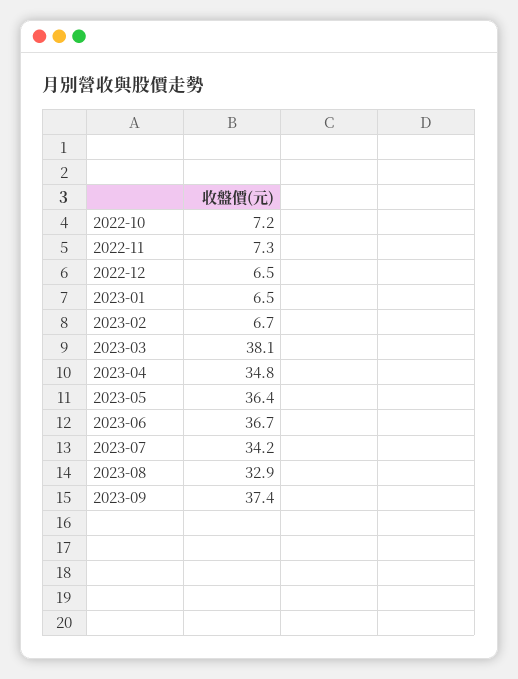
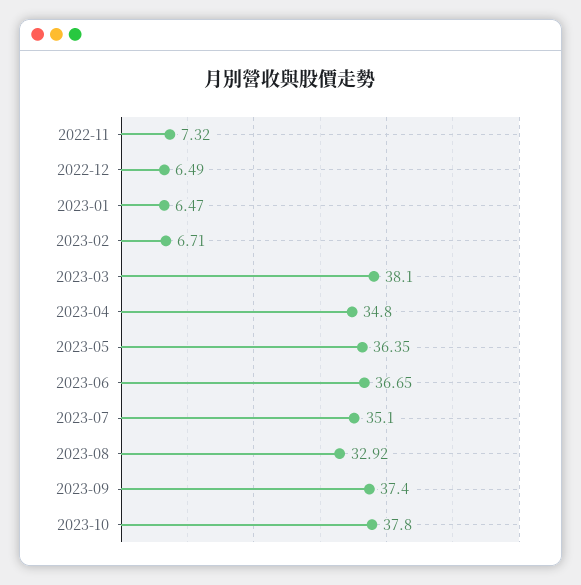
2022-10: 7.2 -> none
2023-07: 34.2 -> 35.1
2023-10: none -> 37.8

